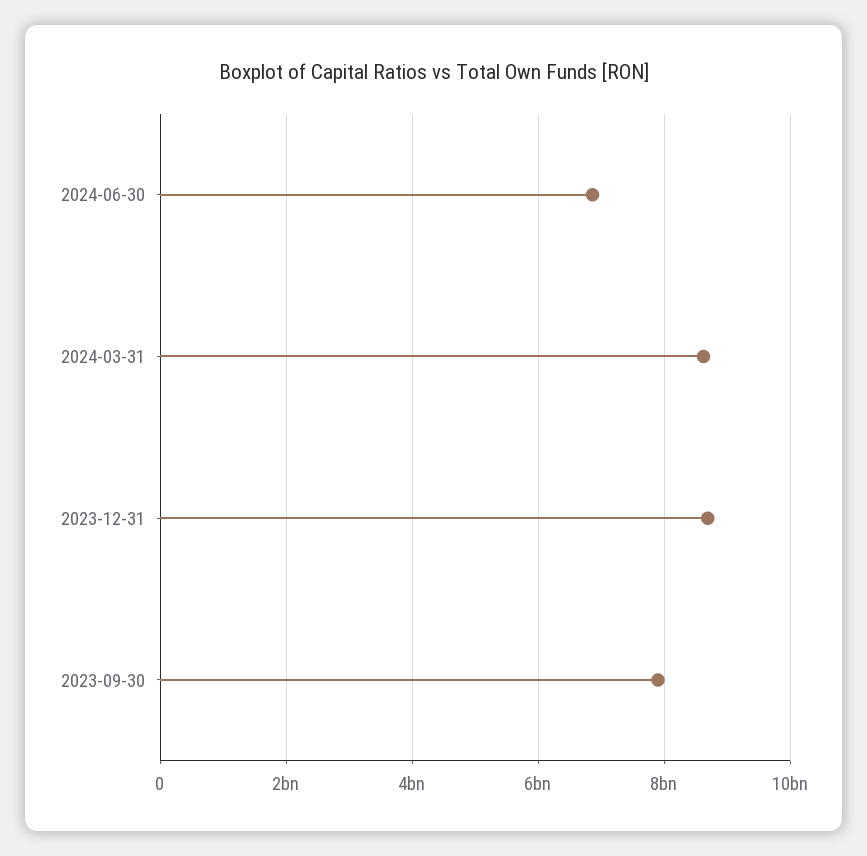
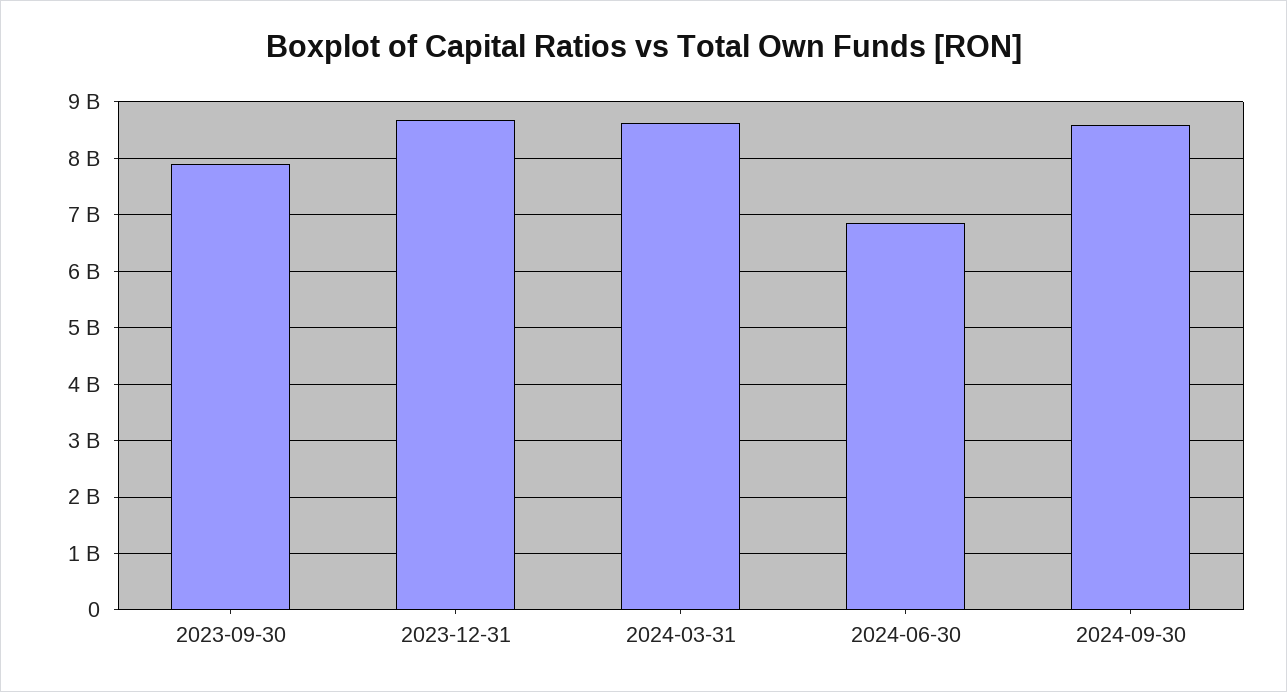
2024-09-30: none -> 8600000000

